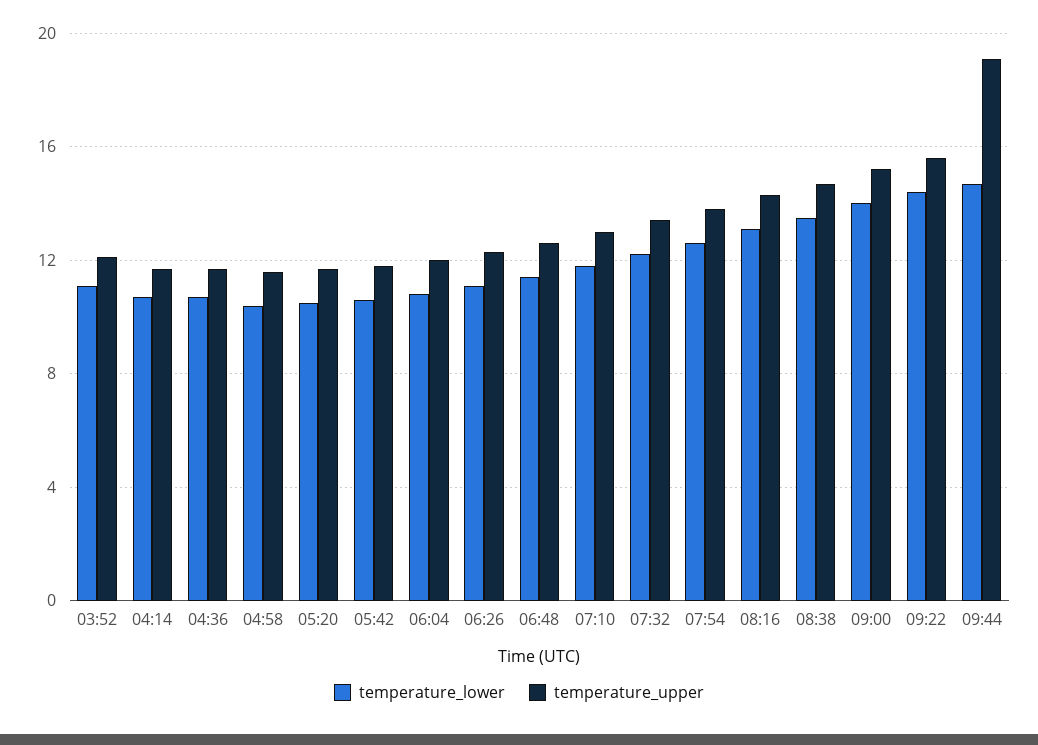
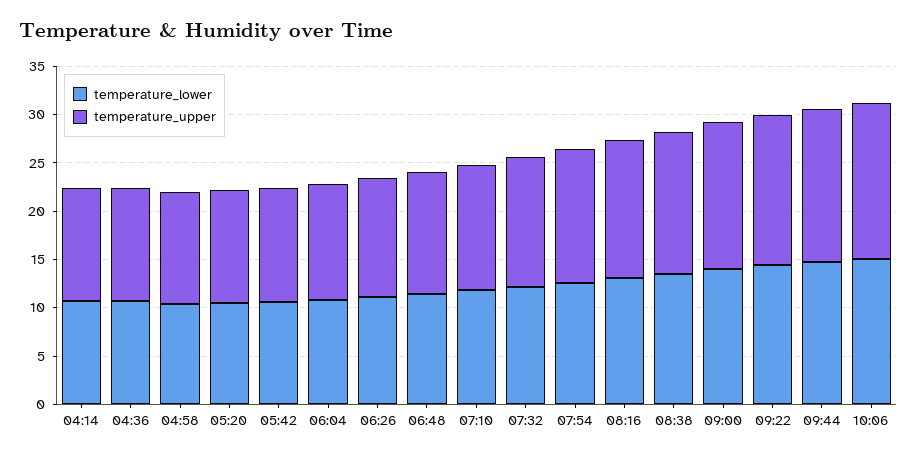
temperature_lower, 03:52: 11 -> none
temperature_upper, 03:52: 12 -> none
temperature_upper, 09:44: 19 -> 16
temperature_lower, 10:06: none -> 15
temperature_upper, 10:06: none -> 16

